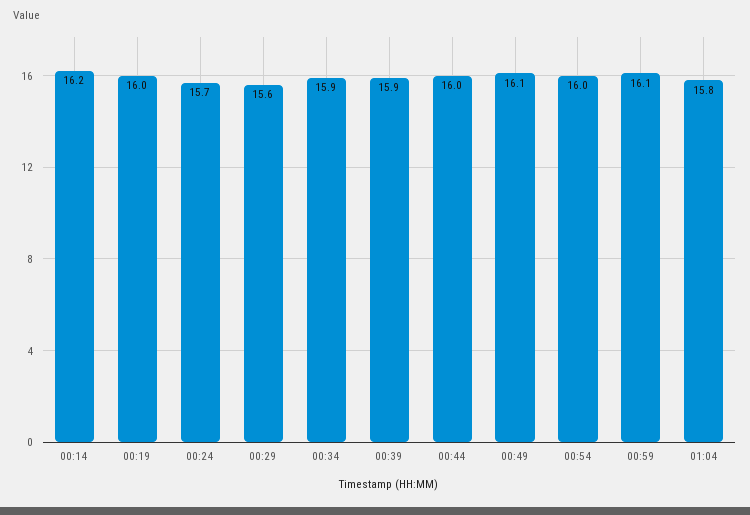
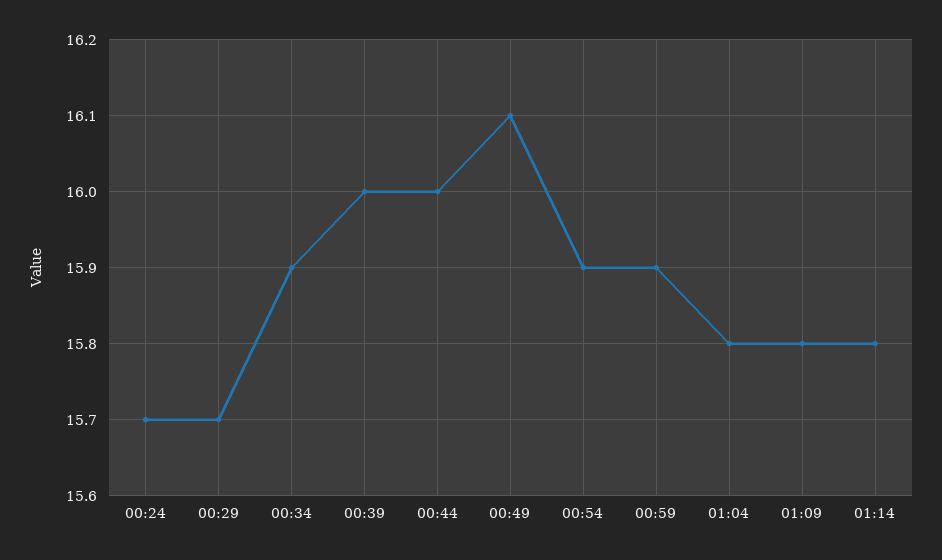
00:14: 16.2 -> none
00:19: 16 -> none
00:29: 15.6 -> 15.7
00:39: 15.9 -> 16
00:54: 16 -> 15.9
00:59: 16.1 -> 15.9
01:09: none -> 15.8
01:14: none -> 15.8

